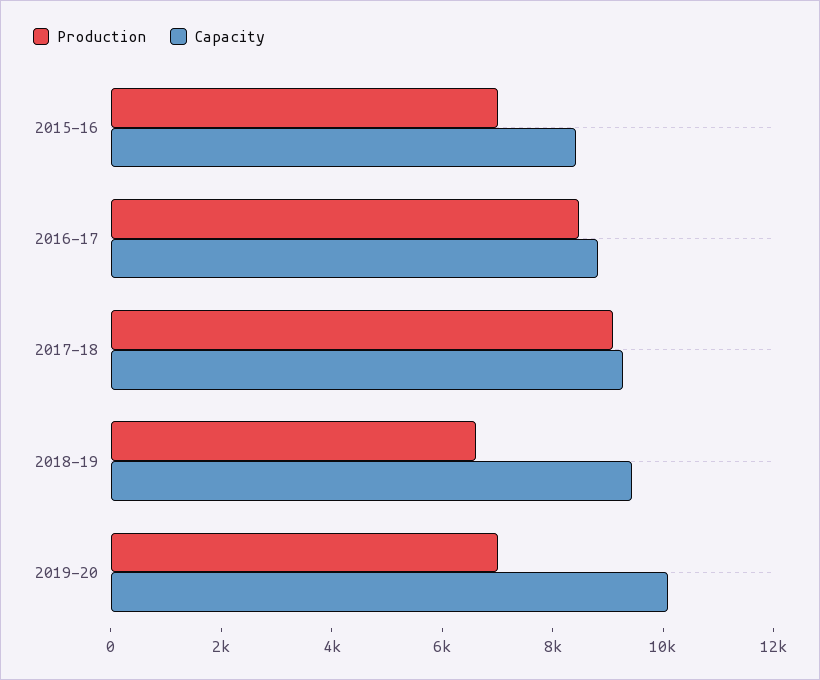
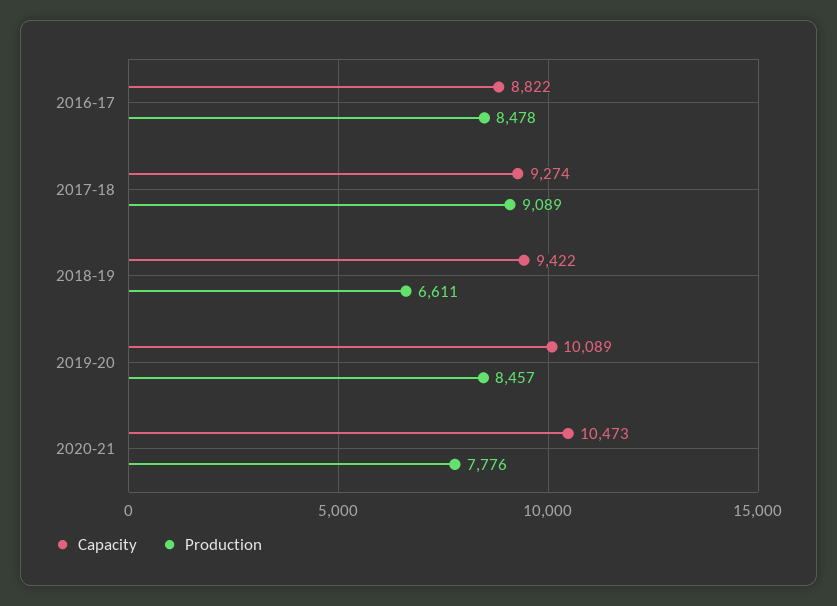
Production, 2015-16: 7000 -> none
Capacity, 2015-16: 8500 -> none
Production, 2019-20: 7000 -> 8457
Capacity, 2020-21: none -> 10473
Production, 2020-21: none -> 7776

